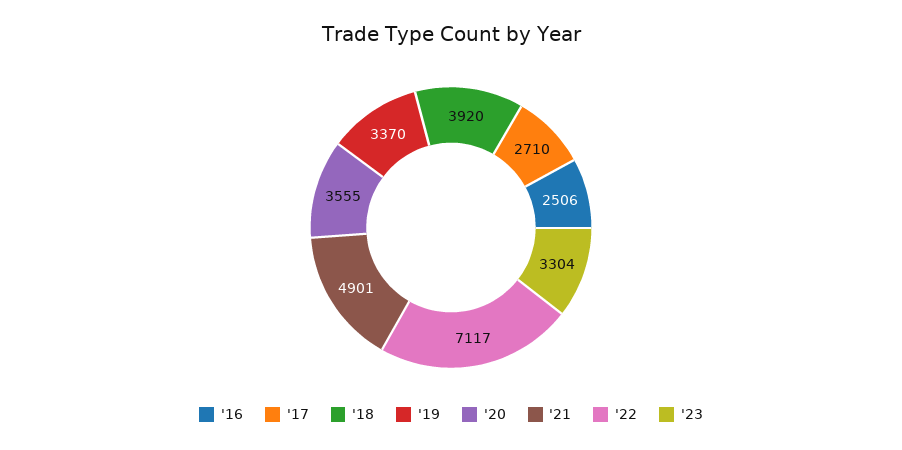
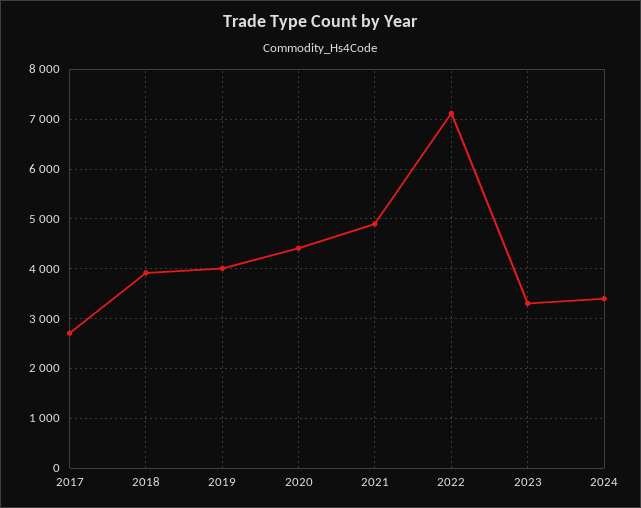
'16: 2506 -> none
'19: 3370 -> 4000
'20: 3555 -> 4400
2024: none -> 3400

